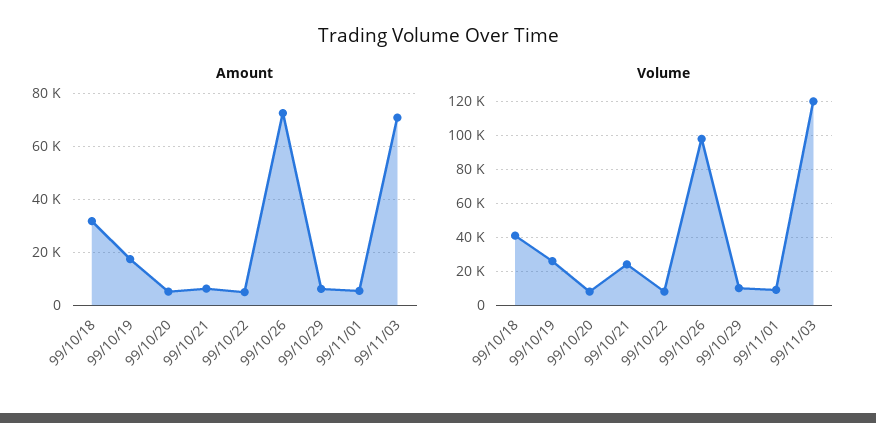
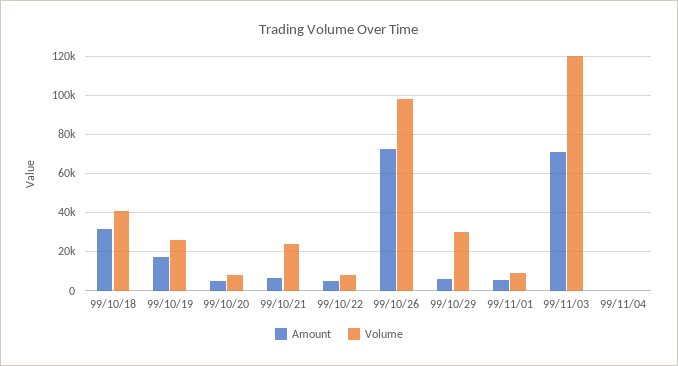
Volume, 99/10/29: 10000 -> 30000
Amount, 99/11/04: none -> 0
Volume, 99/11/04: none -> 0

